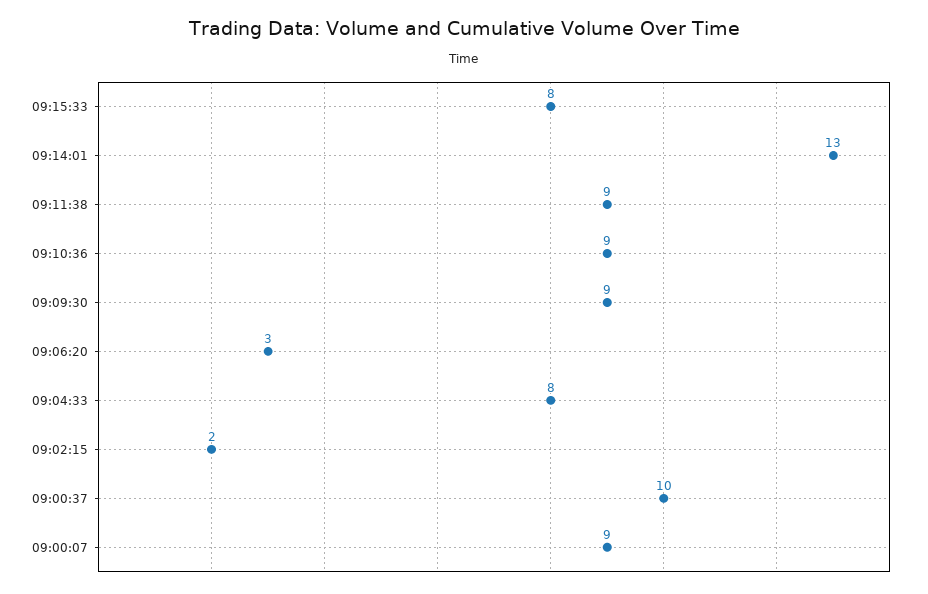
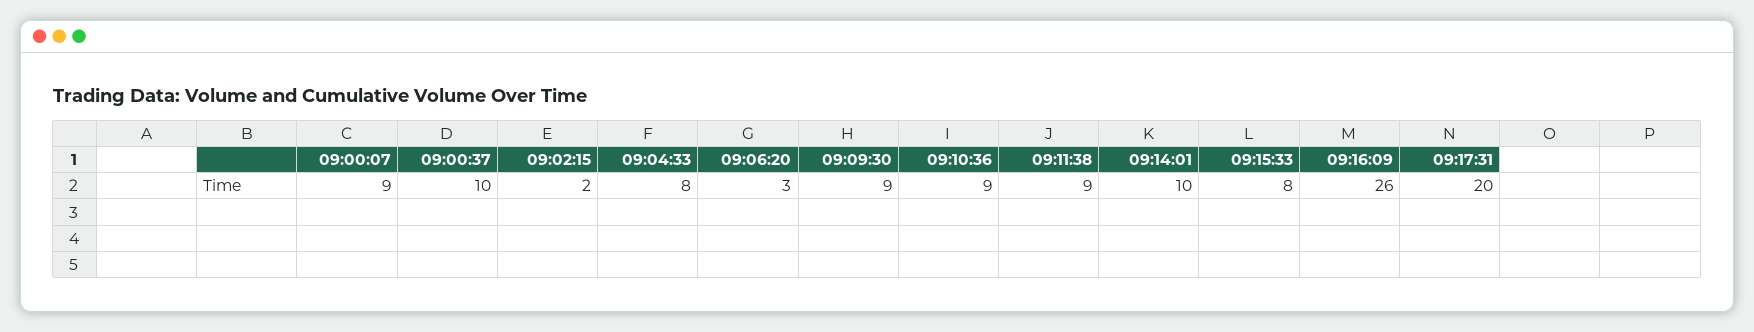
09:14:01: 13 -> 10
09:16:09: none -> 26
09:17:31: none -> 20

